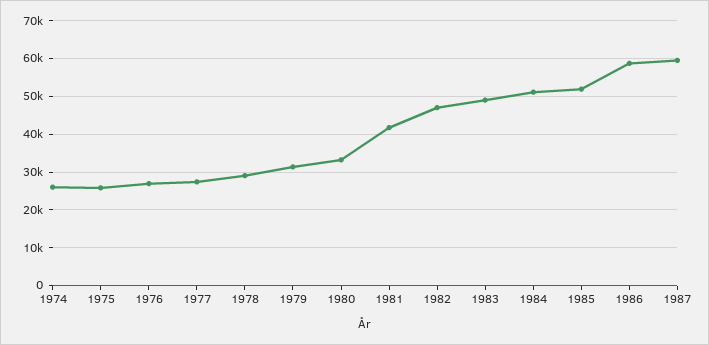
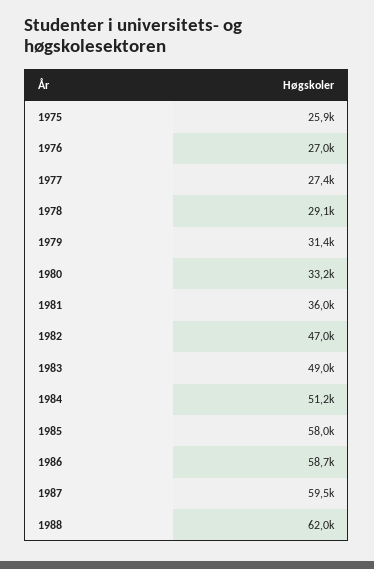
1974: 26000 -> none
1981: 42000 -> 36000
1985: 52000 -> 58000
1988: none -> 62000

